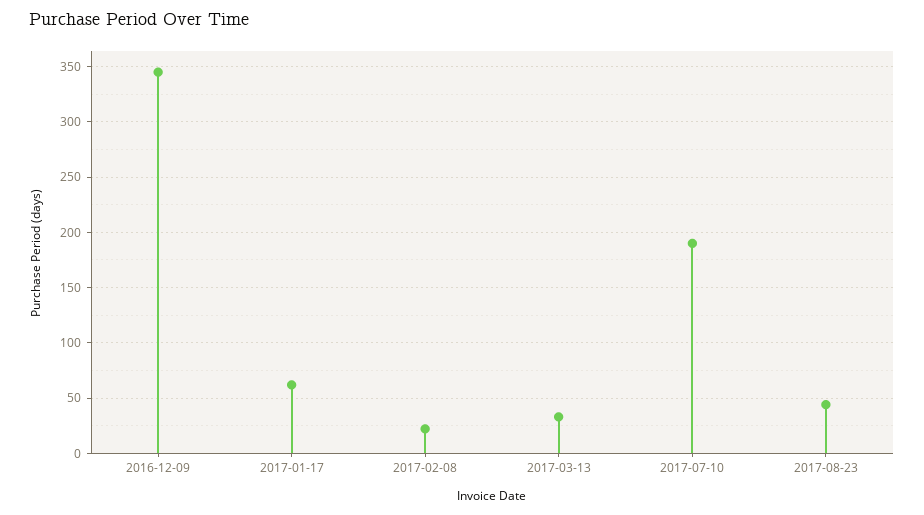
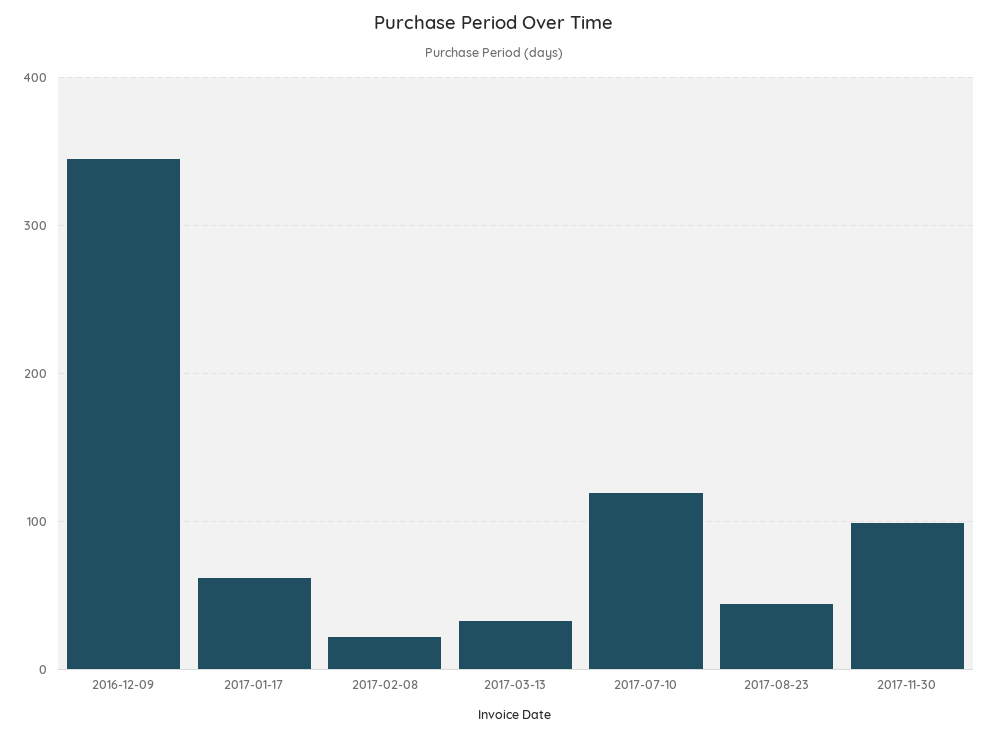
2017-07-10: 190 -> 120
2017-11-30: none -> 100

